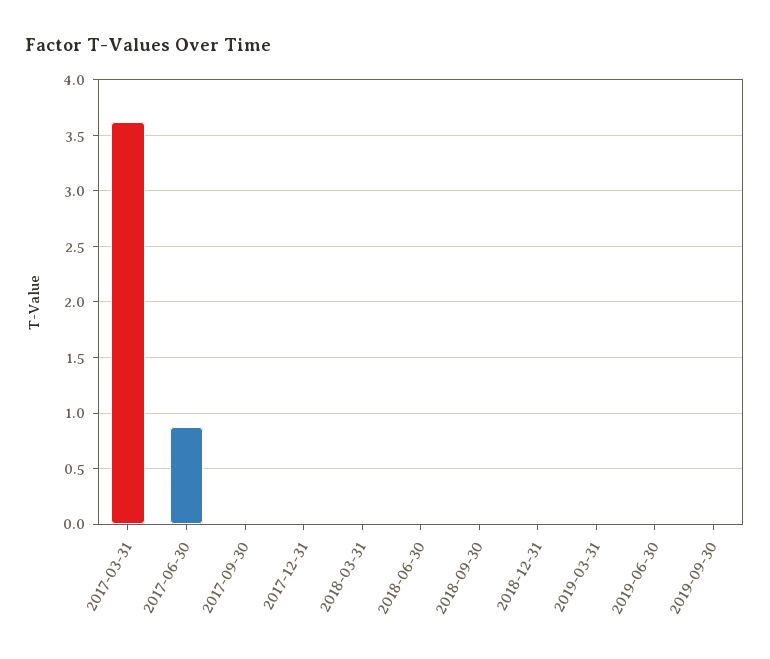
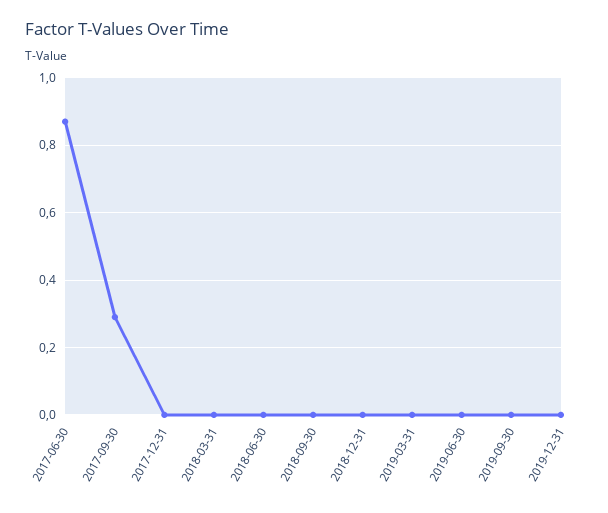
2017-03-31: 3.6 -> none
2017-09-30: 0 -> 0.3
2019-12-31: none -> 0

